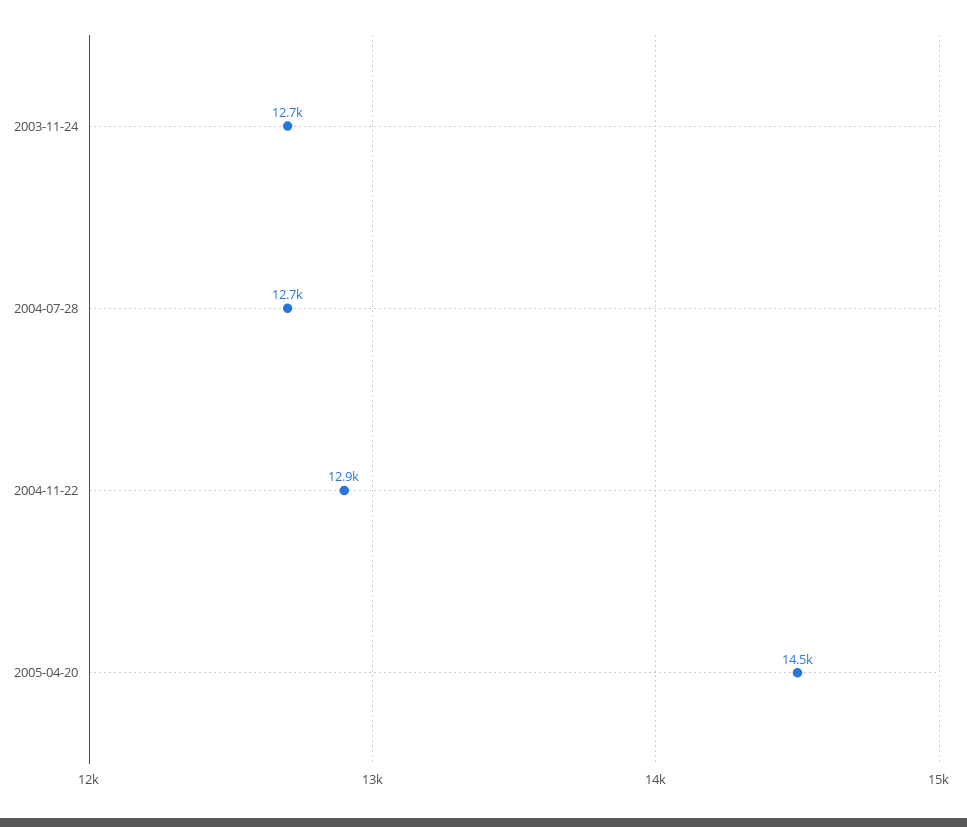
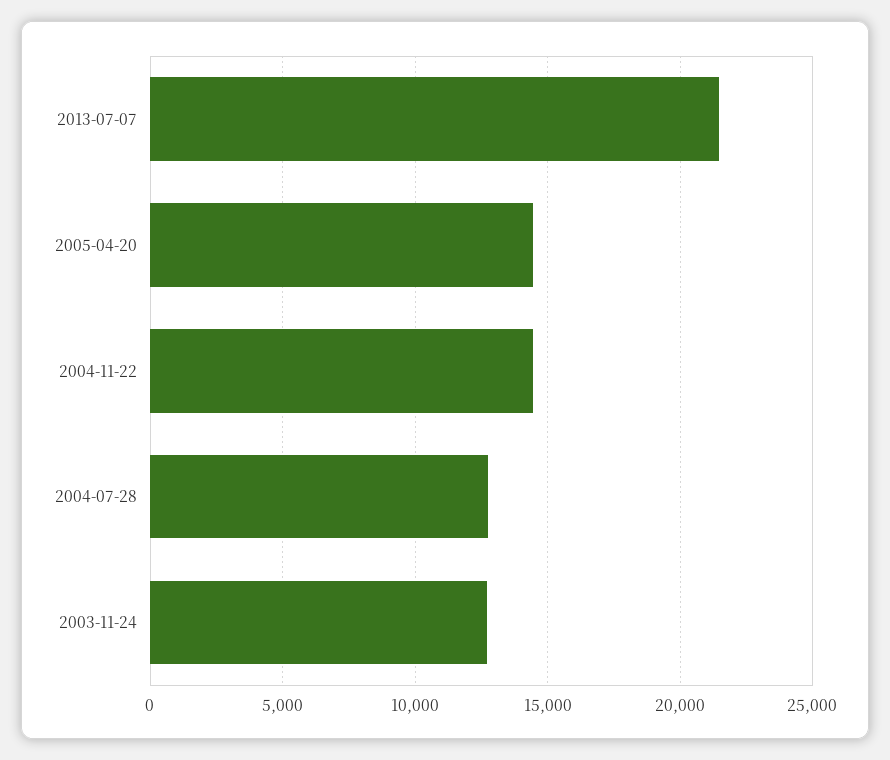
2004-11-22: 12900 -> 14500
2013-07-07: none -> 21500

